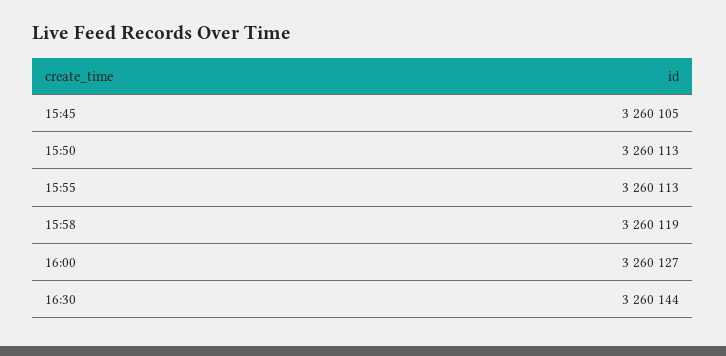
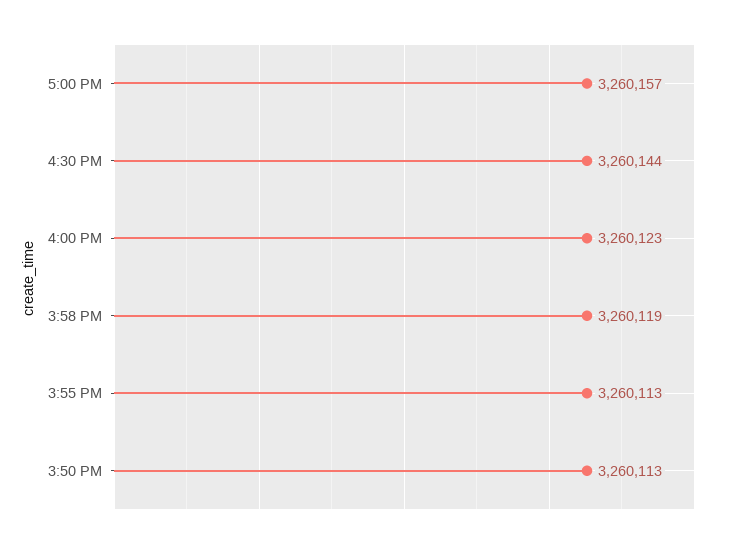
15:45: 3260105 -> none
16:00: 3260127 -> 3260123
5:00 PM: none -> 3260157

